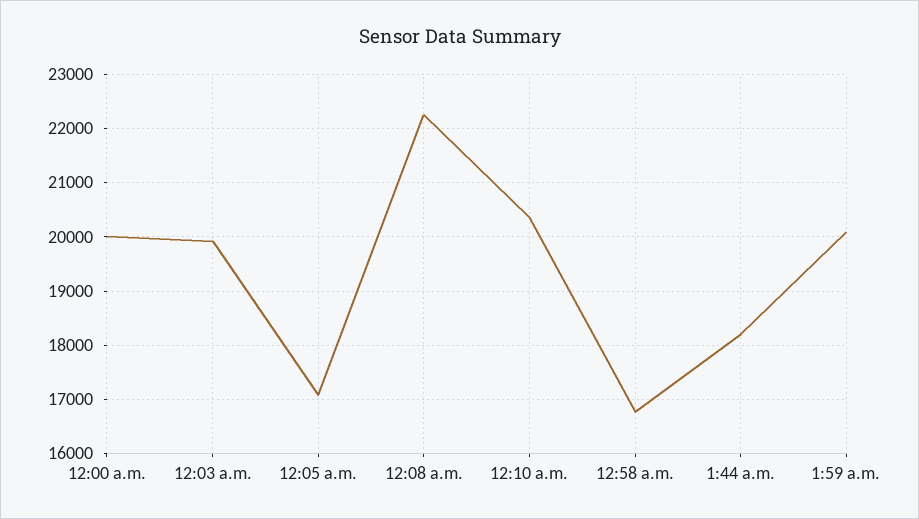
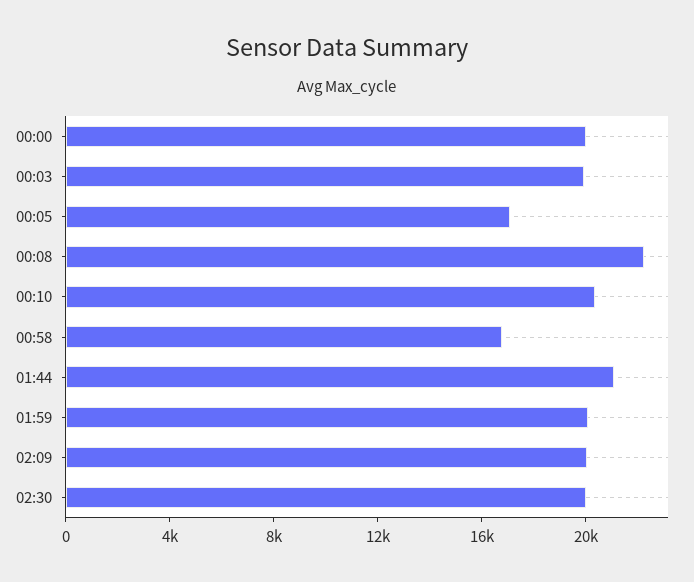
1:44 a.m.: 18200 -> 21000
02:09: none -> 20000
02:30: none -> 20000

